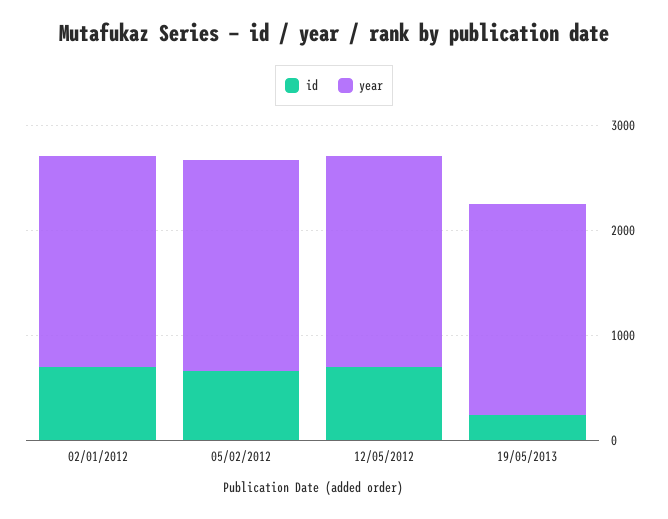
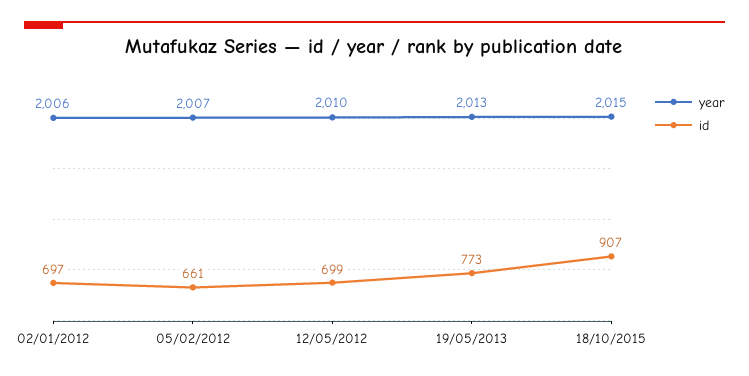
id, 19/05/2013: 200 -> 773
year, 18/10/2015: none -> 2015
id, 18/10/2015: none -> 907

